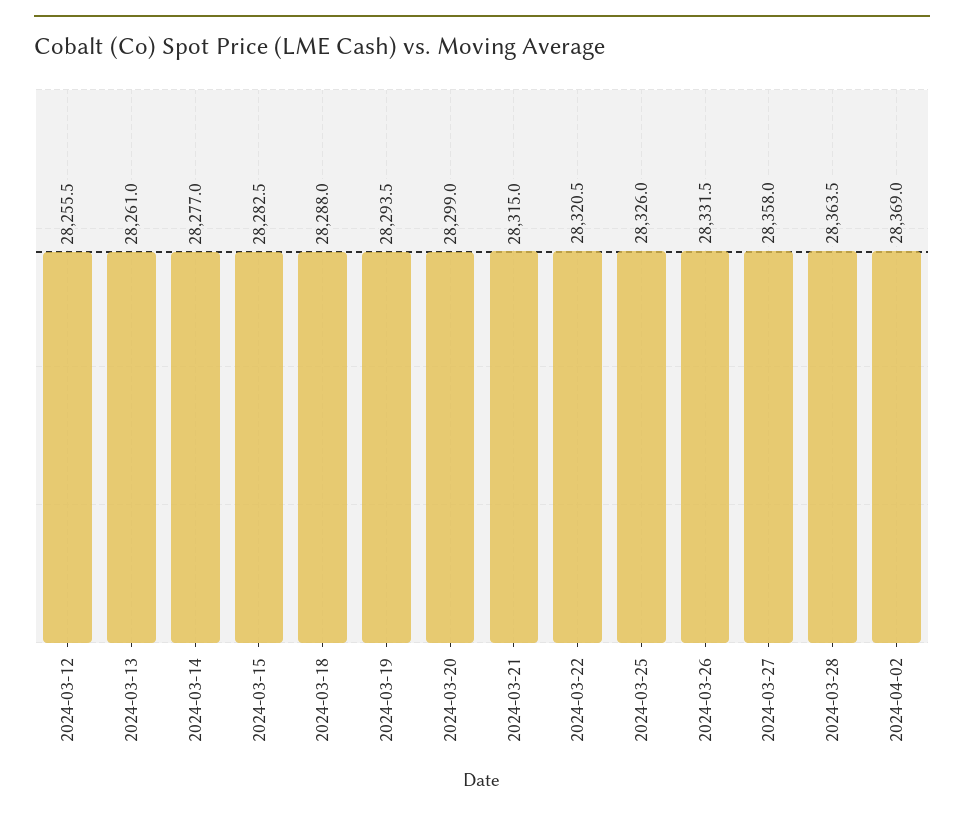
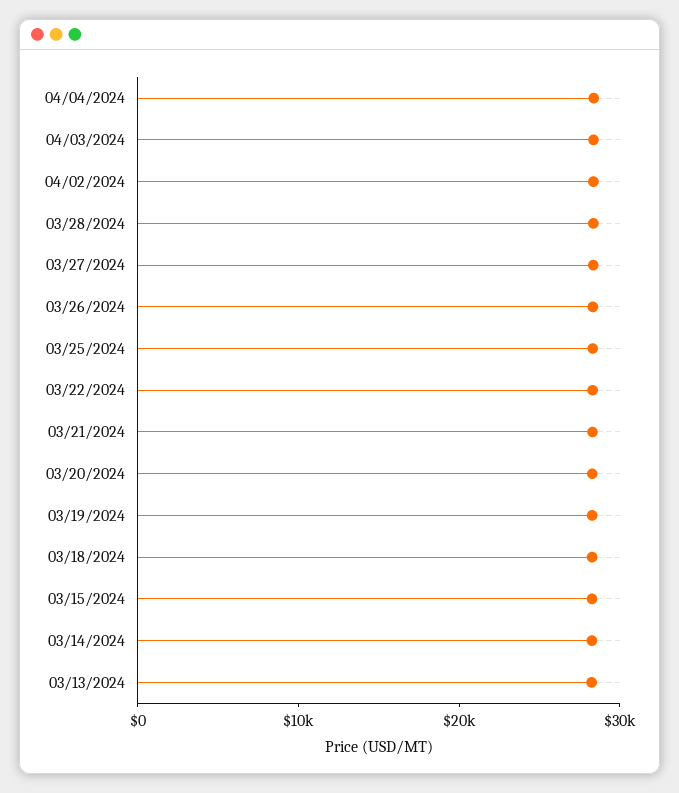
2024-03-12: 28255.5 -> none
04/04/2024: none -> 28000
04/03/2024: none -> 28000

